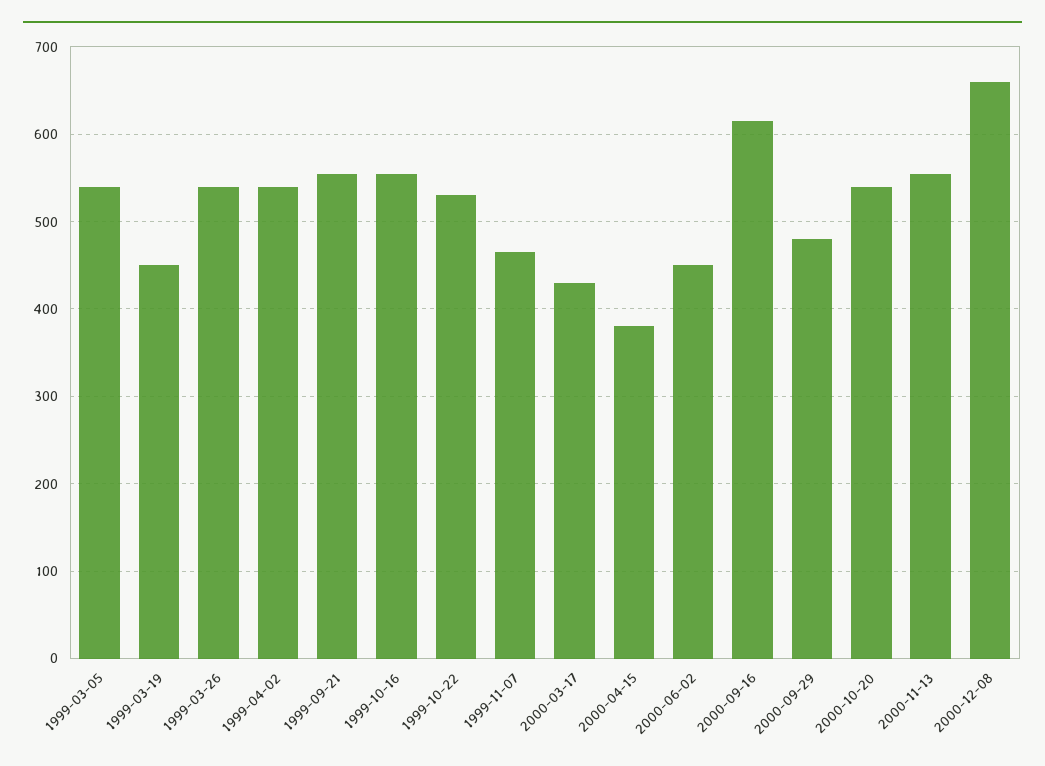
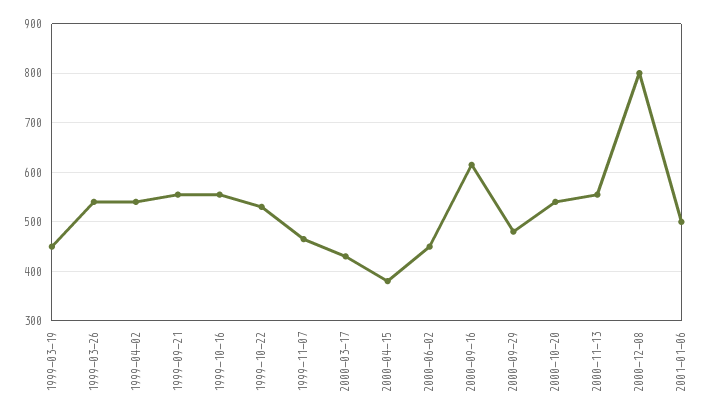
1999-03-05: 540 -> none
2000-12-08: 660 -> 800
2001-01-06: none -> 500

